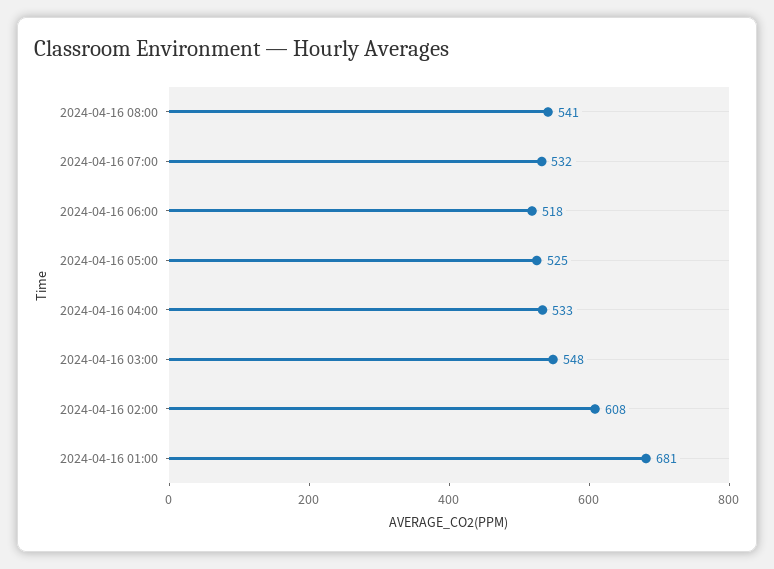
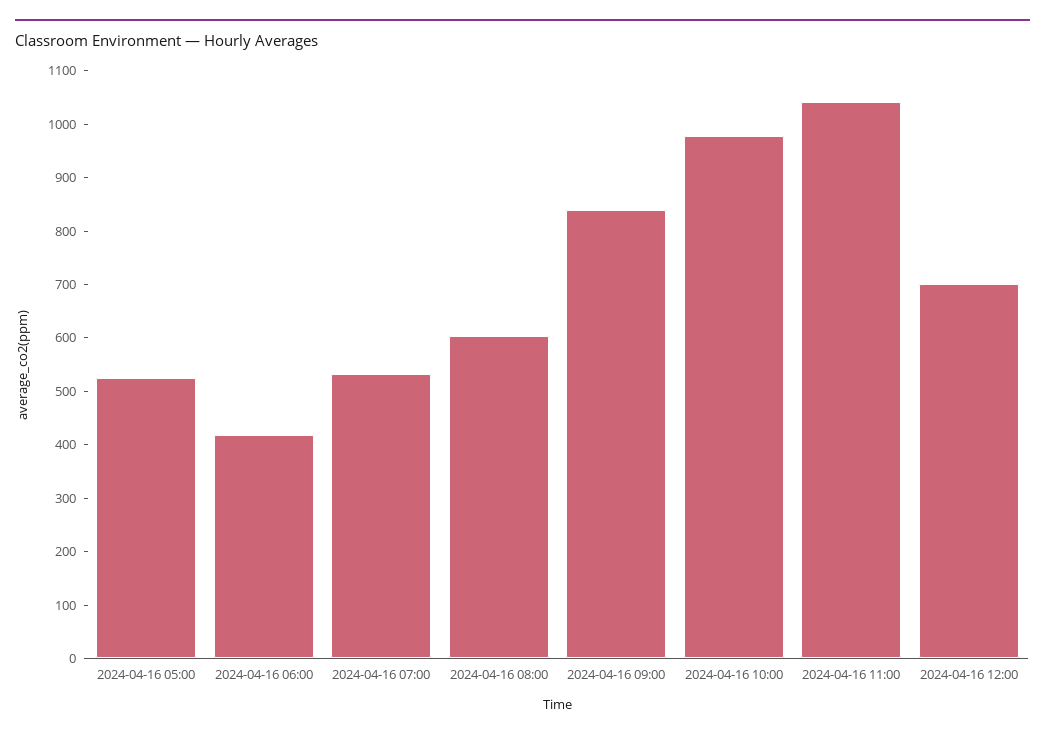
2024-04-16 08:00: 541 -> 600
2024-04-16 06:00: 518 -> 420
2024-04-16 04:00: 533 -> none
2024-04-16 03:00: 548 -> none
2024-04-16 02:00: 608 -> none
2024-04-16 01:00: 681 -> none
2024-04-16 09:00: none -> 840
2024-04-16 10:00: none -> 980
2024-04-16 11:00: none -> 1040
2024-04-16 12:00: none -> 700

